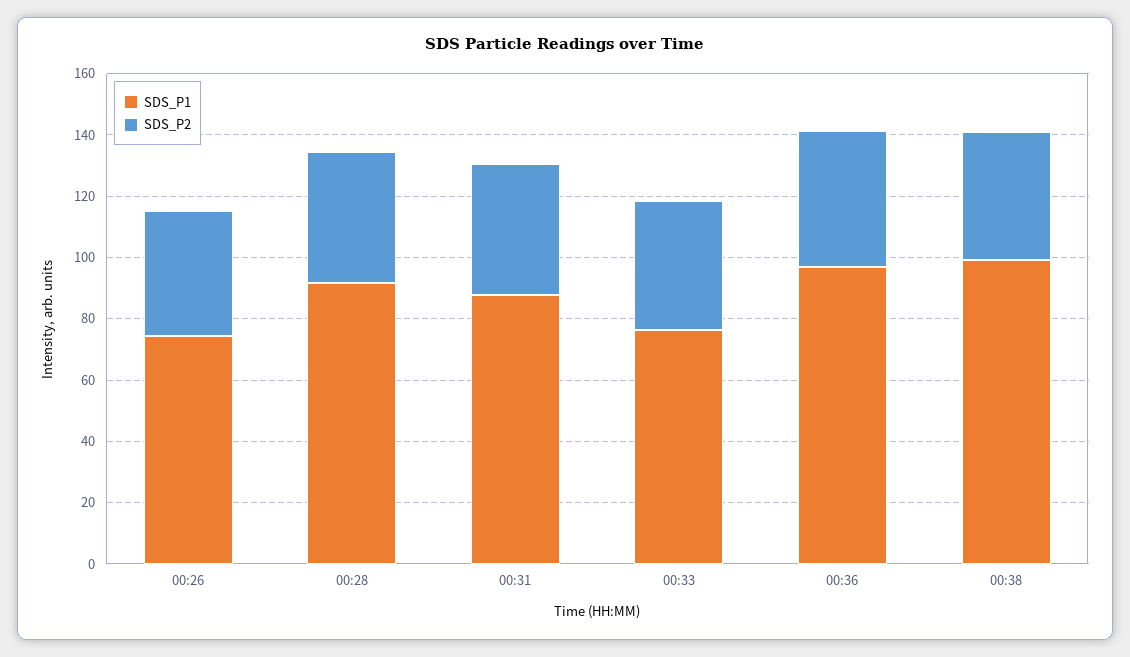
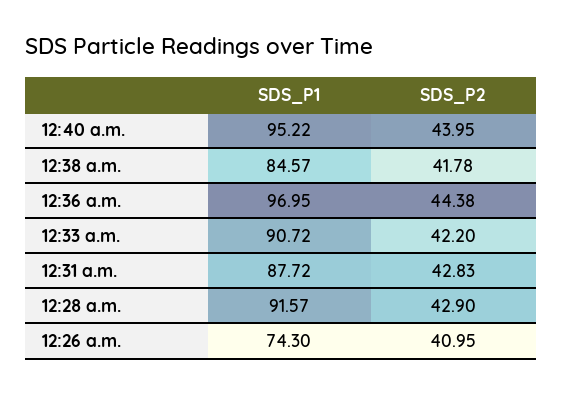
SDS_P1, 00:33: 75 -> 90.72
SDS_P1, 00:38: 100 -> 84.57
SDS_P1, 12:40 a.m.: none -> 95.22
SDS_P2, 12:40 a.m.: none -> 43.95

